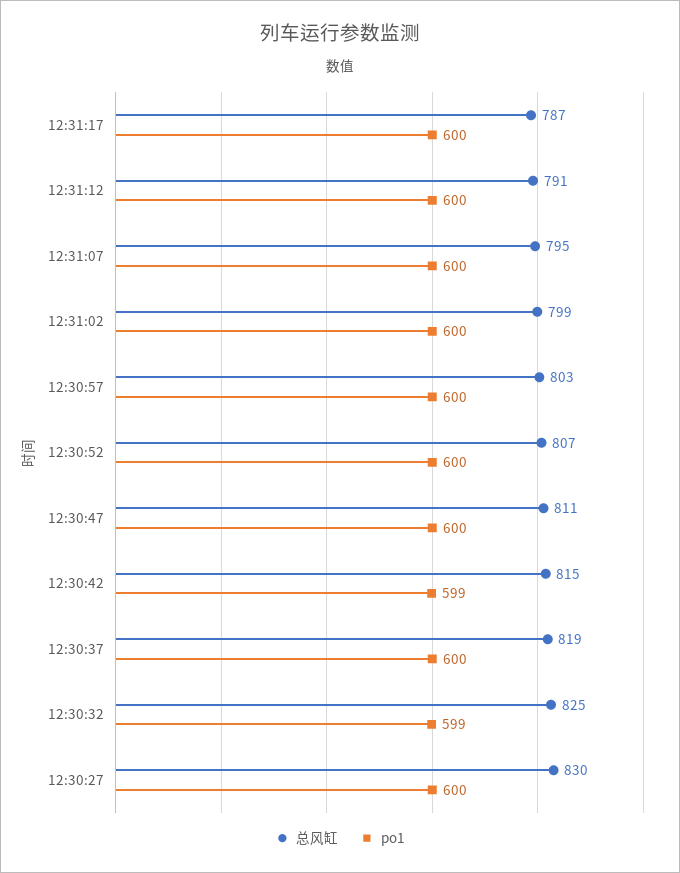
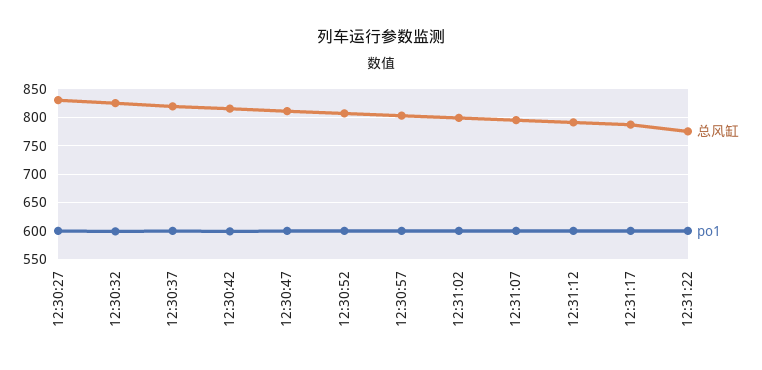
总风缸, 12:31:22: none -> 775
po1, 12:31:22: none -> 600

